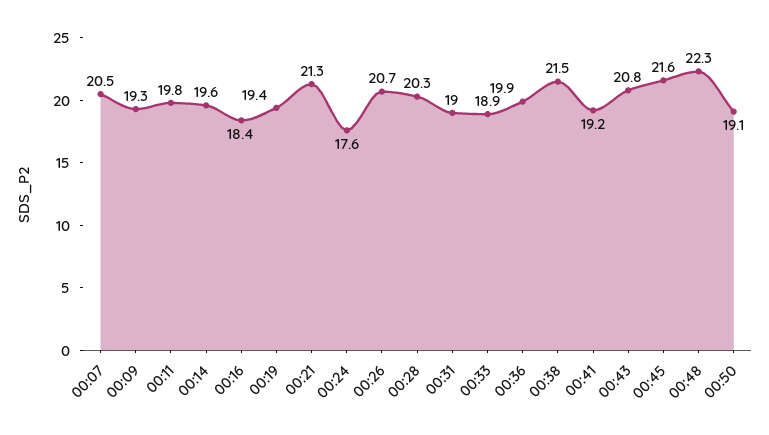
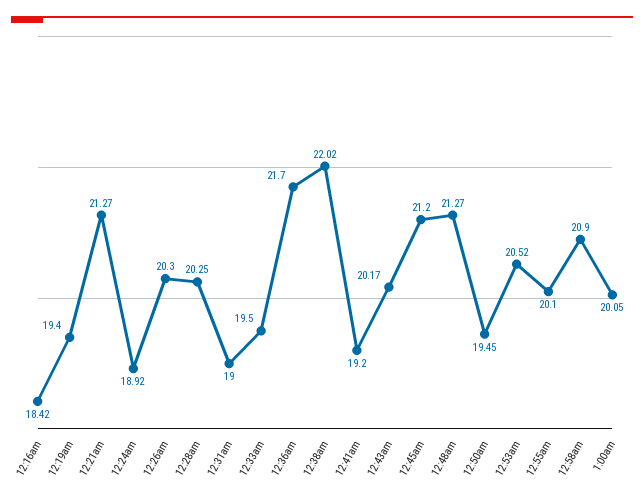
00:07: 20.5 -> none
00:09: 19.3 -> none
00:11: 19.8 -> none
00:14: 19.6 -> none
00:24: 17.6 -> 18.92
00:26: 20.7 -> 20.3
00:33: 18.9 -> 19.5
00:36: 19.9 -> 21.7
00:38: 21.5 -> 22.02
00:43: 20.8 -> 20.17
00:45: 21.6 -> 21.2
00:48: 22.3 -> 21.27
00:50: 19.1 -> 19.45
12:53am: none -> 20.52
12:55am: none -> 20.1
12:58am: none -> 20.9
1:00am: none -> 20.05

